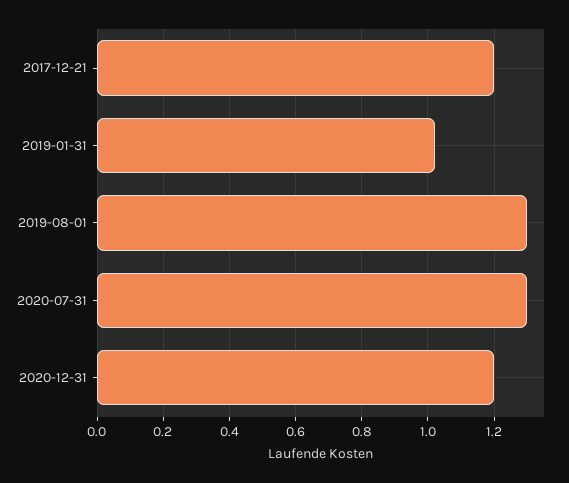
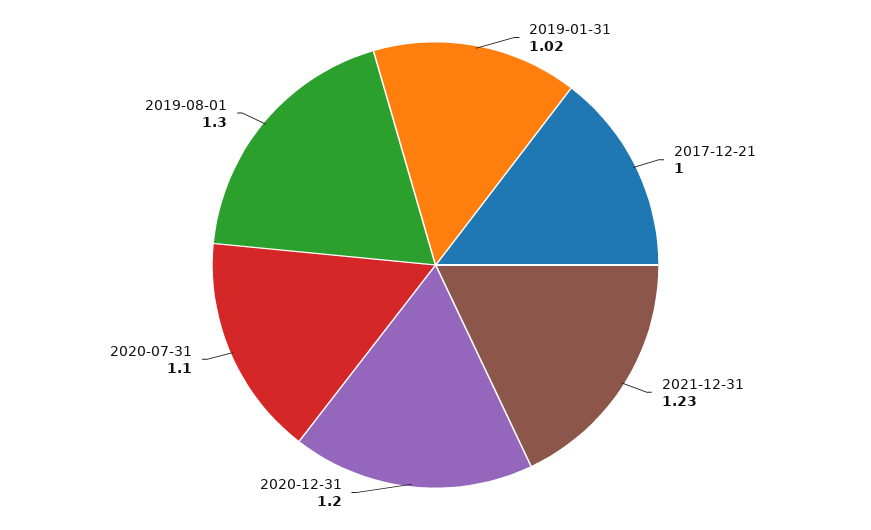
2017-12-21: 1.2 -> 1
2020-07-31: 1.3 -> 1.1
2021-12-31: none -> 1.23

